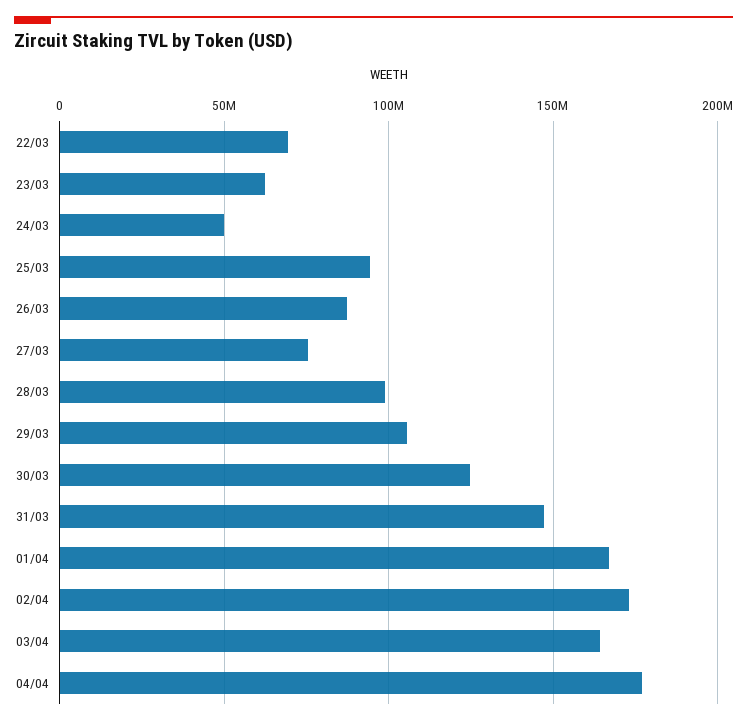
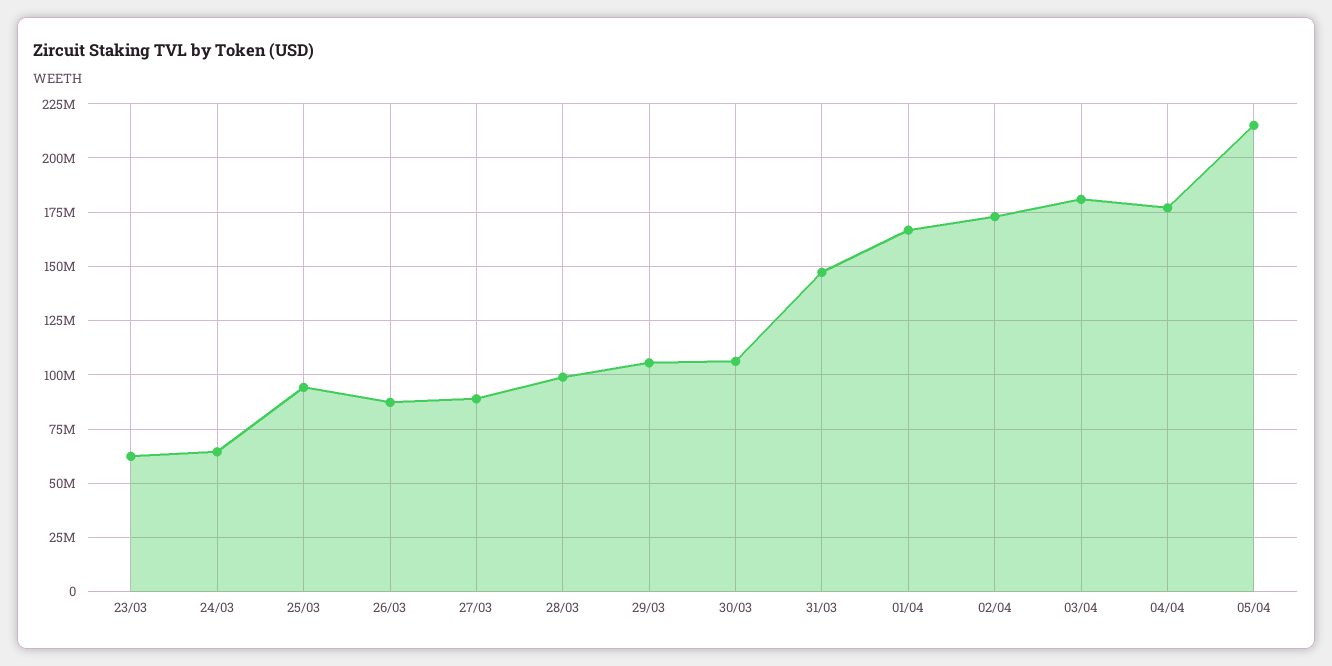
22/03: 70000000 -> none
24/03: 50000000 -> 65000000
27/03: 75000000 -> 90000000
30/03: 125000000 -> 105000000
03/04: 165000000 -> 180000000
05/04: none -> 215000000

